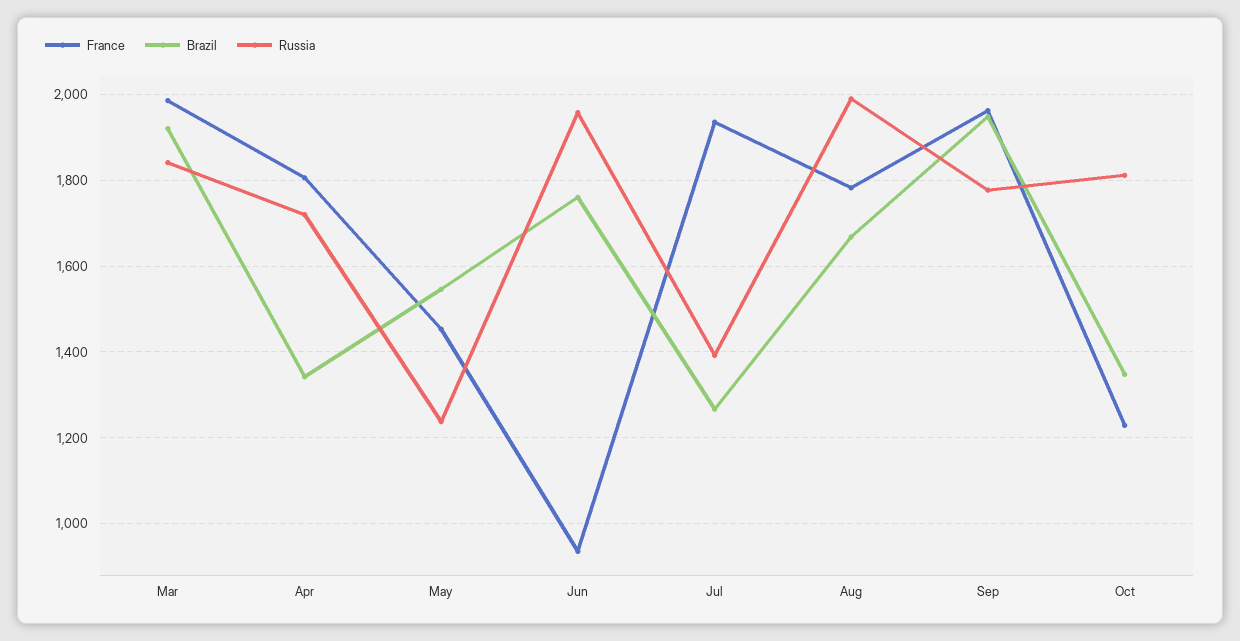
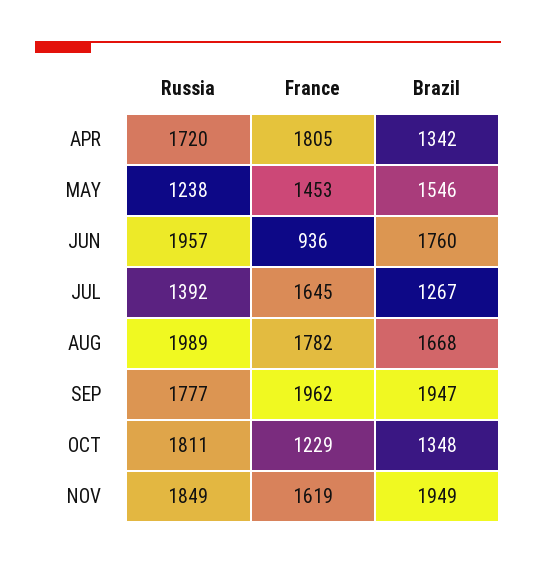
France, Mar: 1980 -> none
Brazil, Mar: 1920 -> none
Russia, Mar: 1840 -> none
France, Jul: 1940 -> 1645
Russia, NOV: none -> 1849
France, NOV: none -> 1619
Brazil, NOV: none -> 1949

